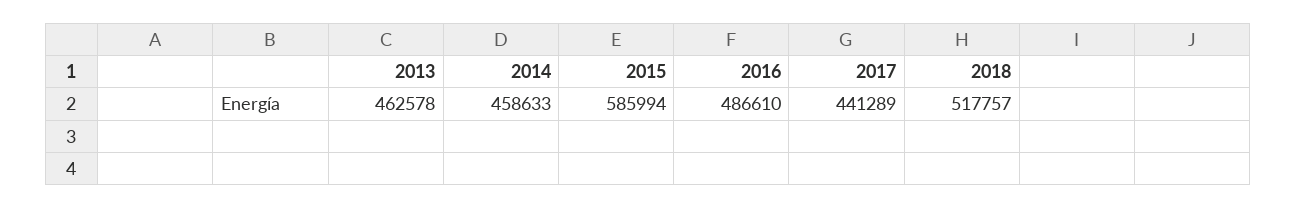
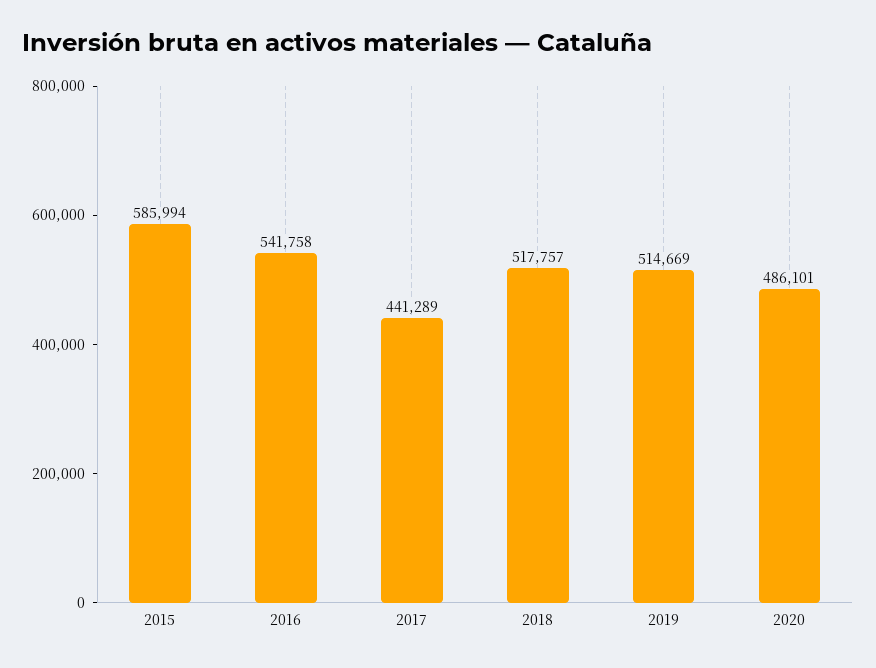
2013: 462578 -> none
2014: 458633 -> none
2016: 486610 -> 541758
2019: none -> 514669
2020: none -> 486101

